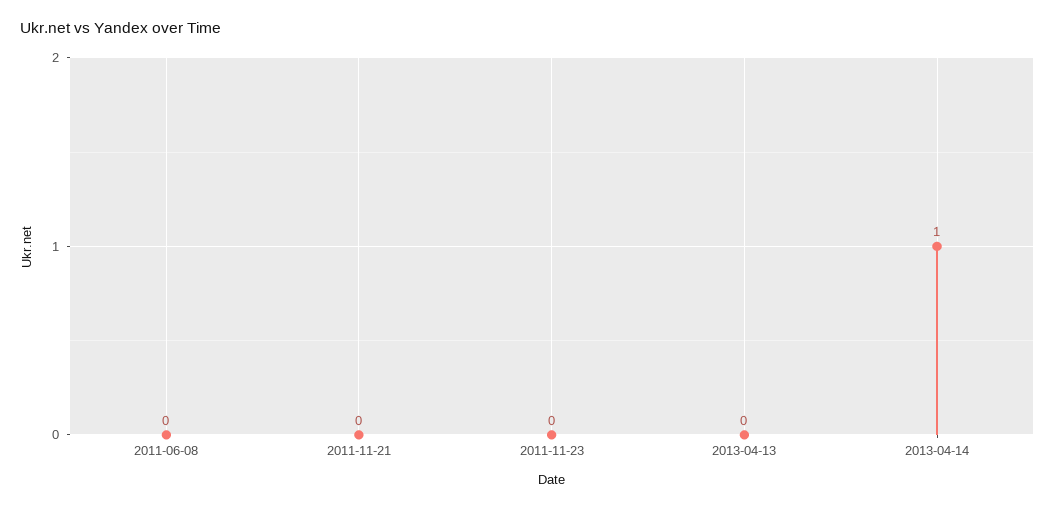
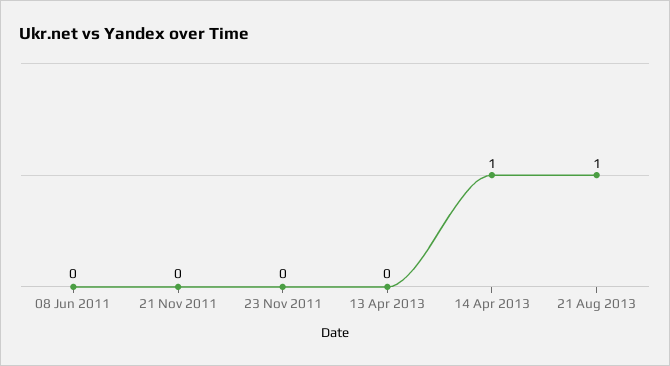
21 Aug 2013: none -> 1

